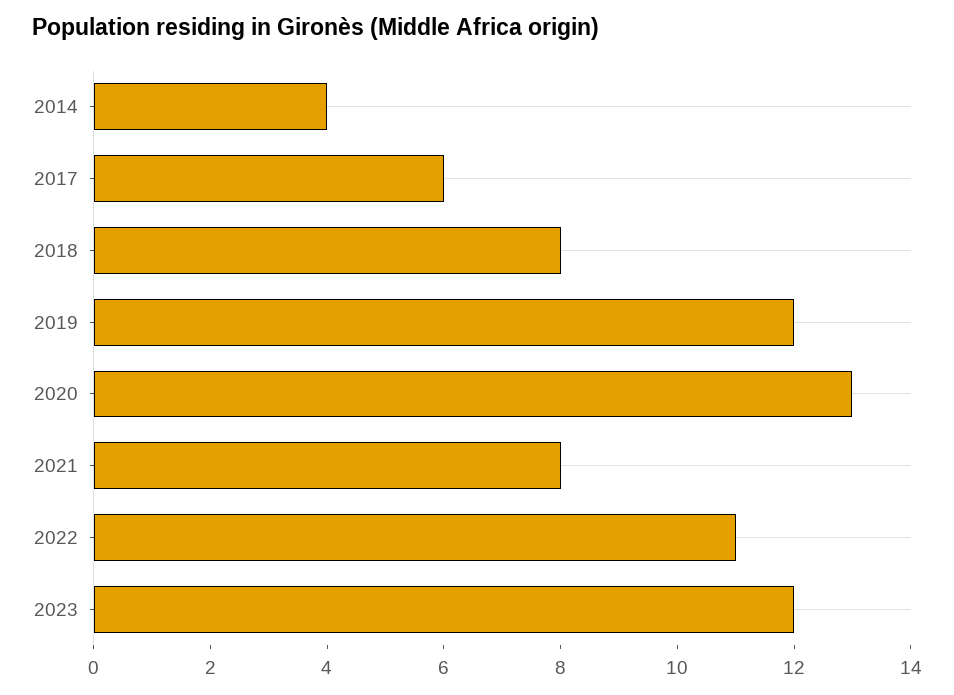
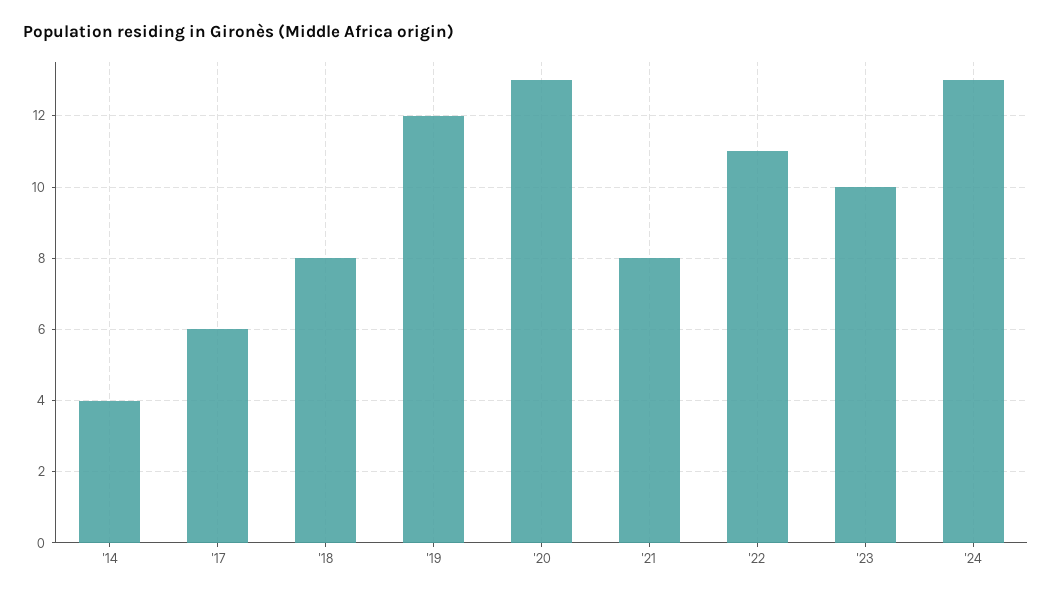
2023: 12 -> 10
'24: none -> 13

